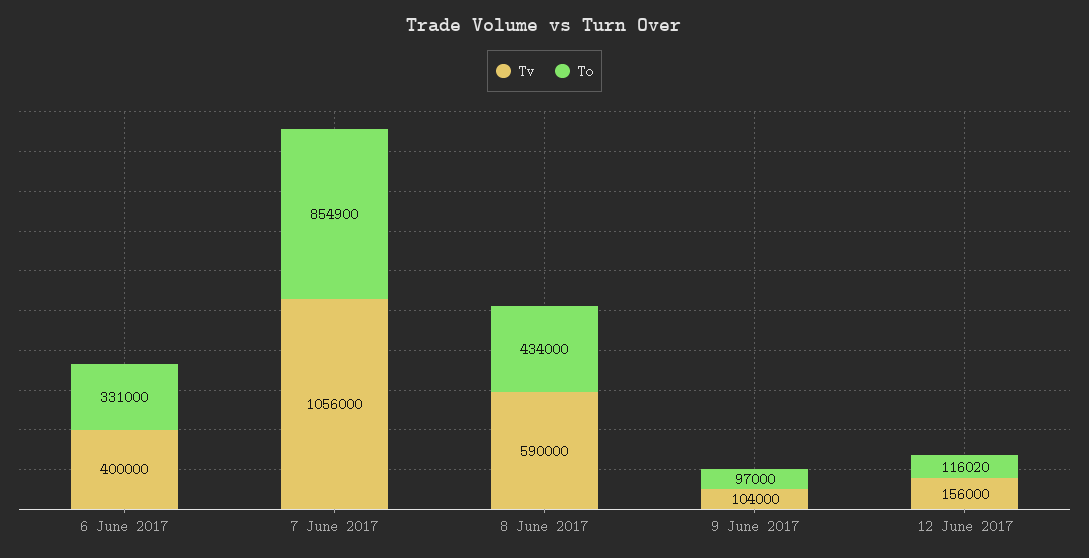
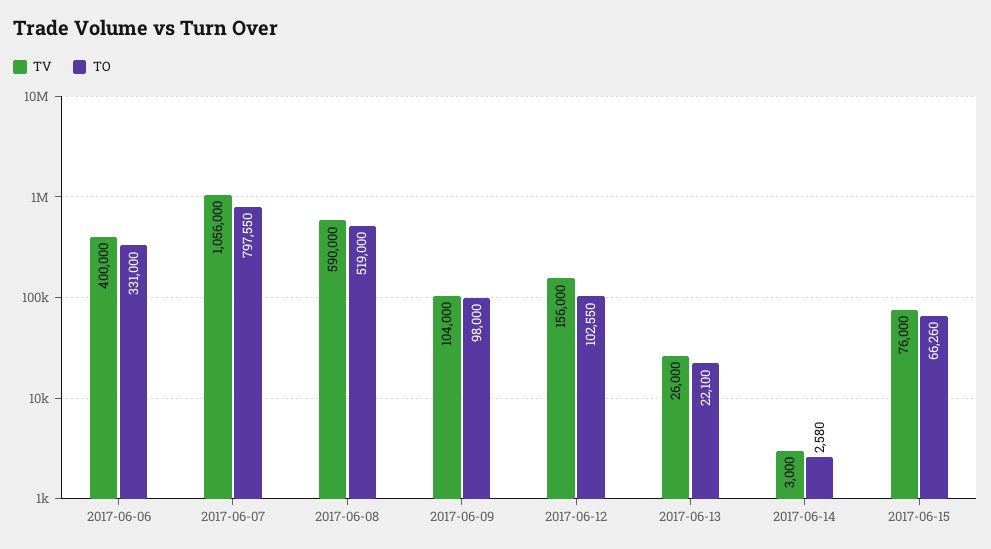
To, 7 June 2017: 854900 -> 797550
To, 8 June 2017: 434000 -> 519000
To, 9 June 2017: 97000 -> 98000
To, 12 June 2017: 116020 -> 102550
Tv, 2017-06-13: none -> 26000
To, 2017-06-13: none -> 22100
Tv, 2017-06-14: none -> 3000
To, 2017-06-14: none -> 2580
Tv, 2017-06-15: none -> 76000
To, 2017-06-15: none -> 66260

